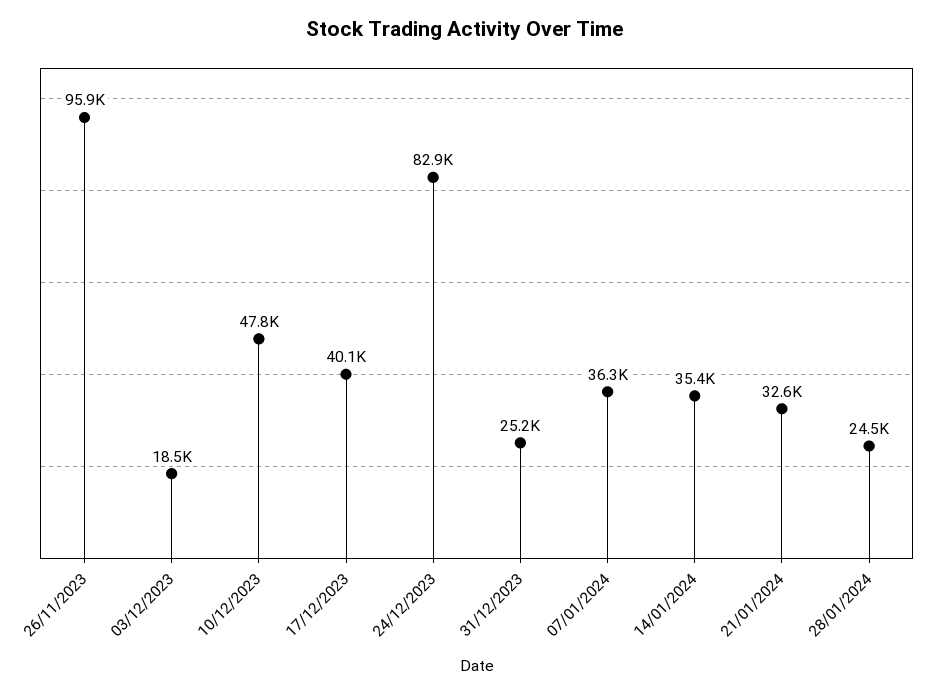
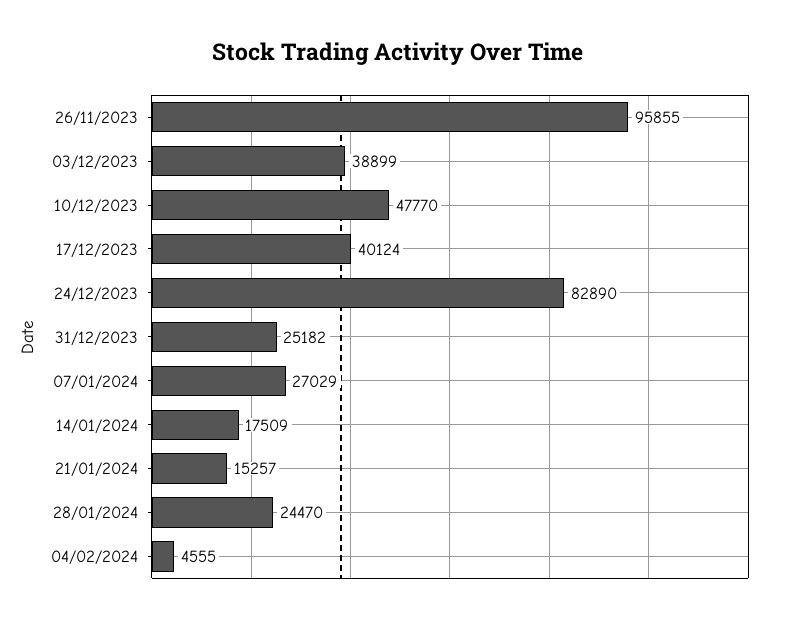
03/12/2023: 18500 -> 38899
07/01/2024: 36300 -> 27029
14/01/2024: 35400 -> 17509
21/01/2024: 32600 -> 15257
04/02/2024: none -> 4555

